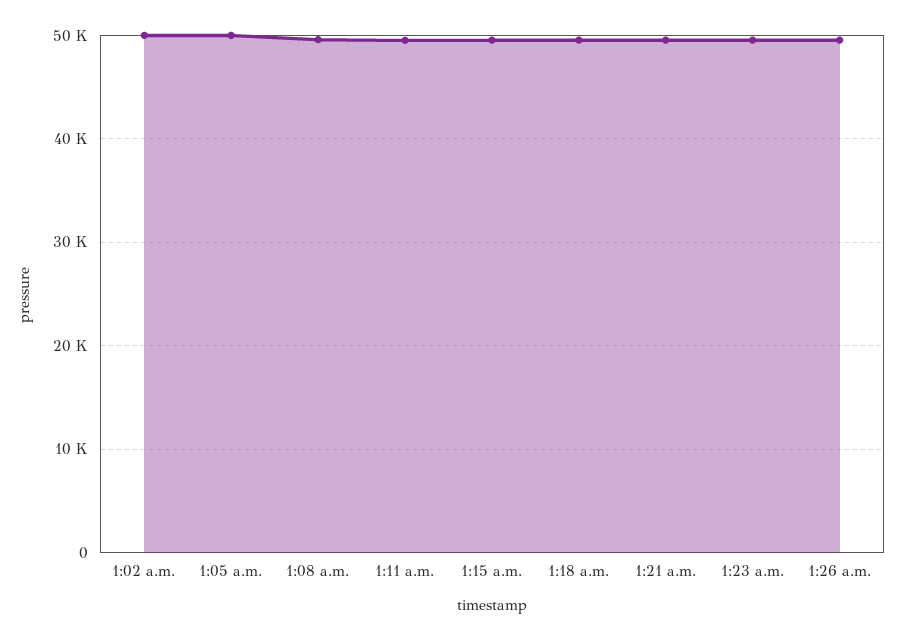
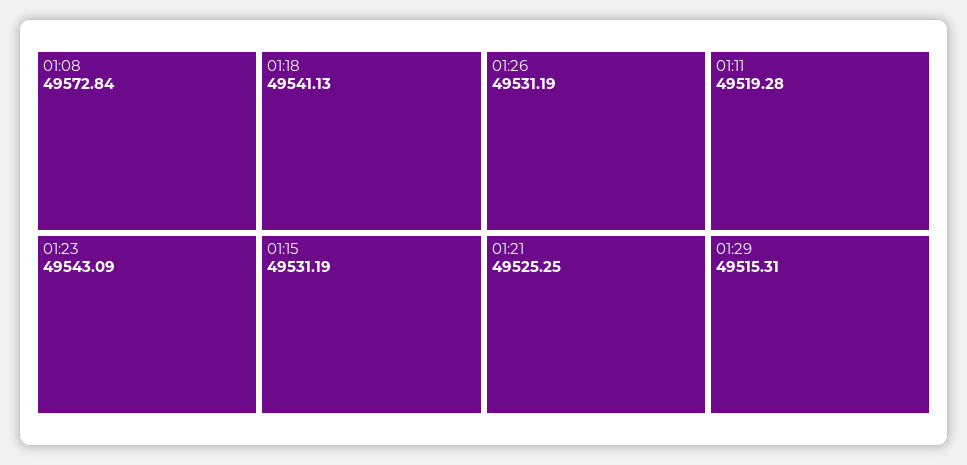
1:02 a.m.: 50000 -> none
1:05 a.m.: 50000 -> none
01:29: none -> 49515.31

